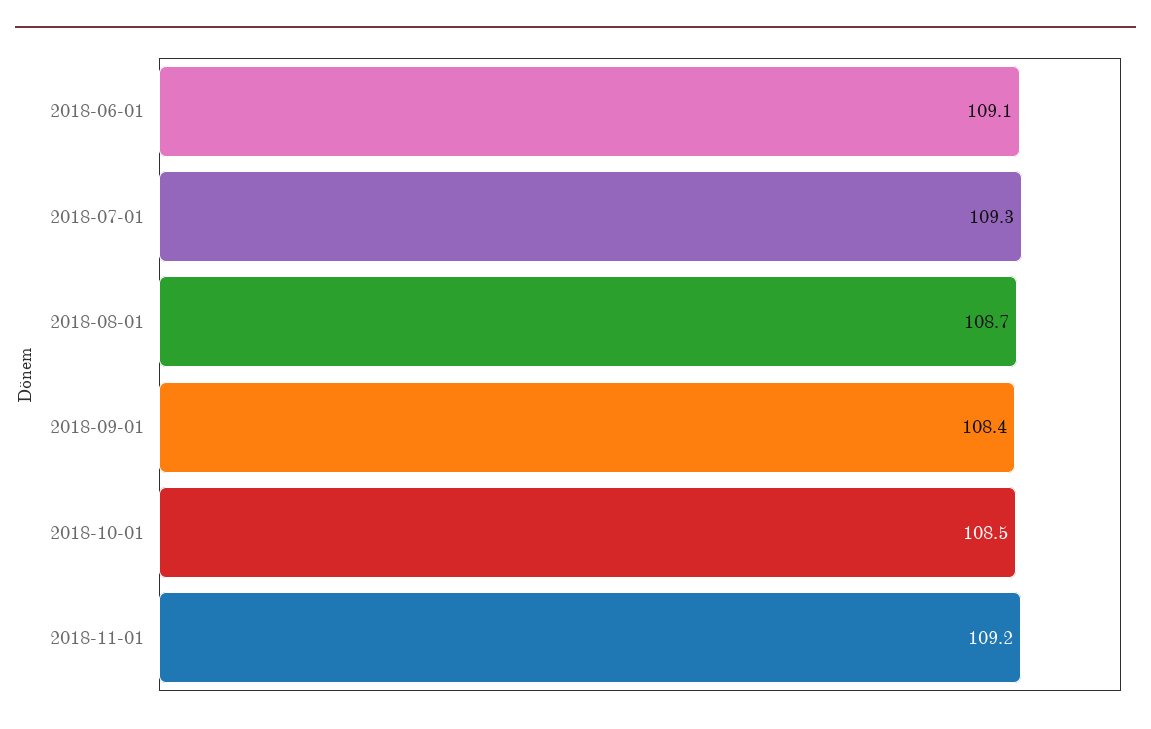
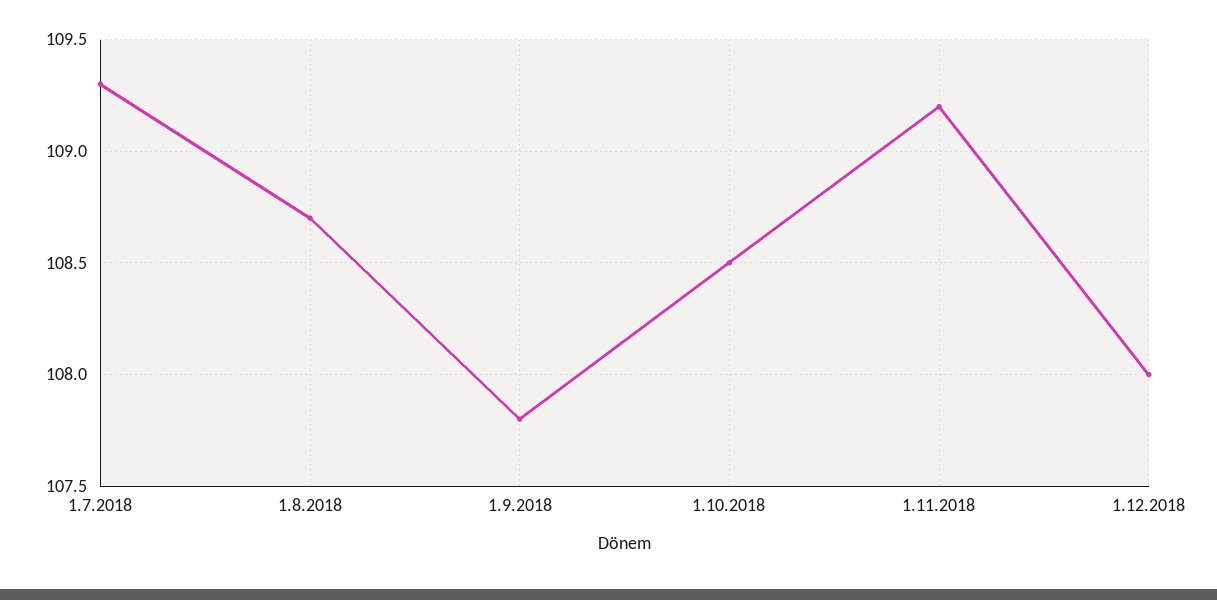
2018-06-01: 109.1 -> none
2018-09-01: 108.4 -> 107.8
1.12.2018: none -> 108

